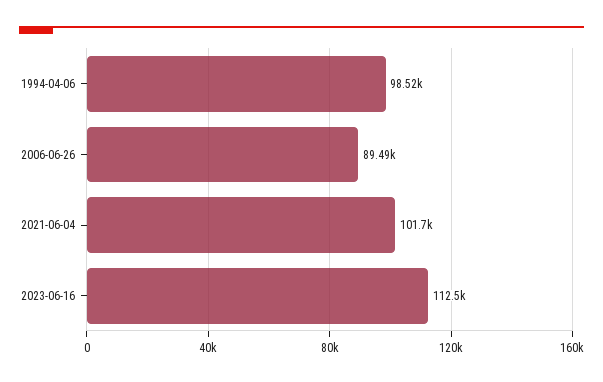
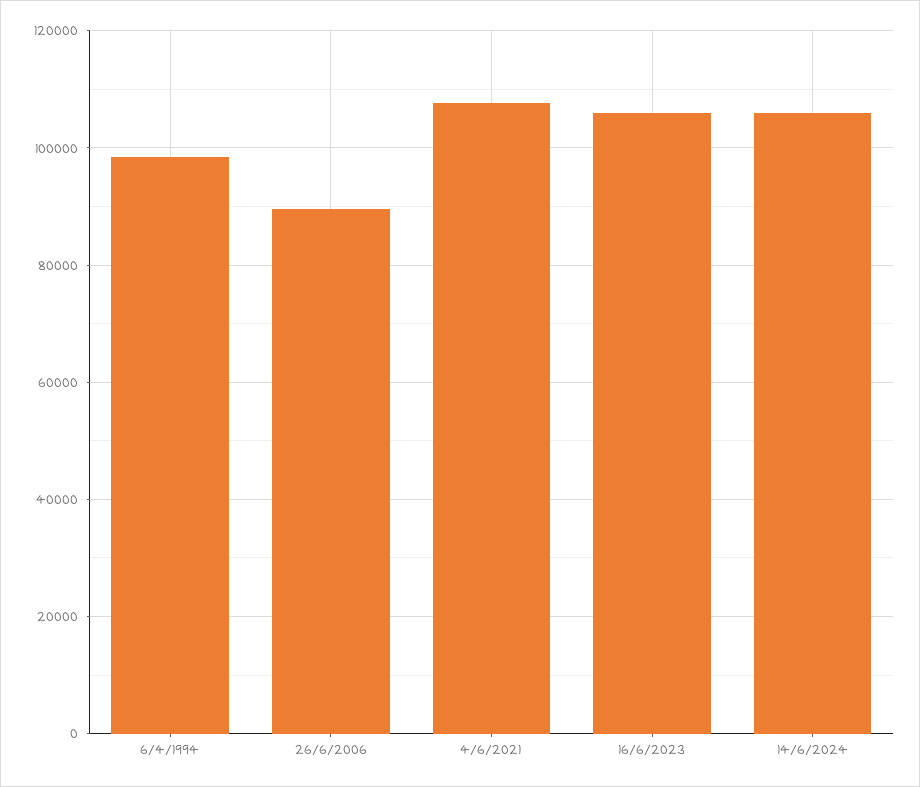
2021-06-04: 101700 -> 108000
2023-06-16: 112500 -> 106000
14/6/2024: none -> 106000

